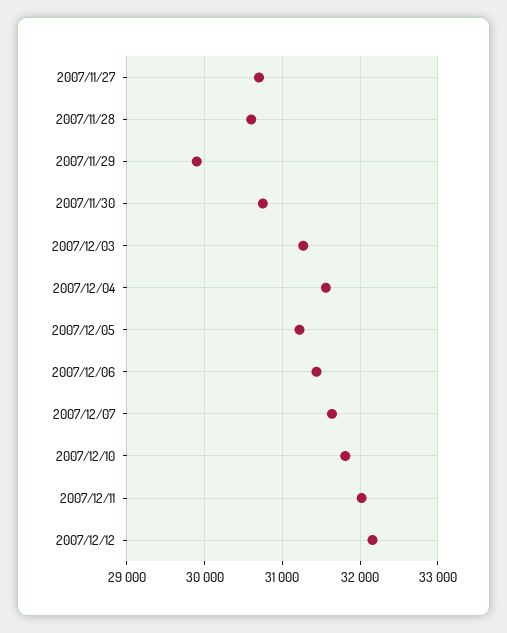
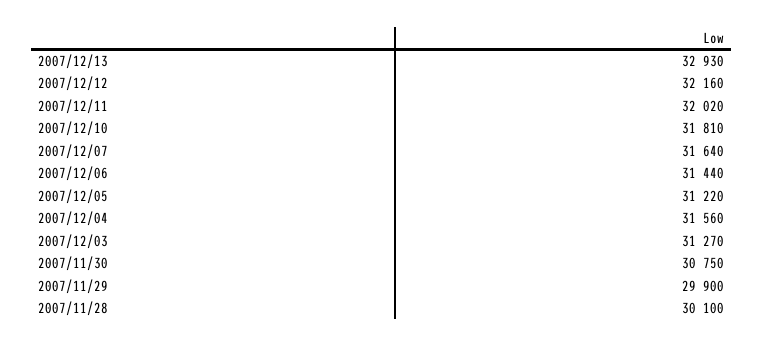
2007/11/27: 30700 -> none
2007/11/28: 30600 -> 30100
2007/12/13: none -> 32930

